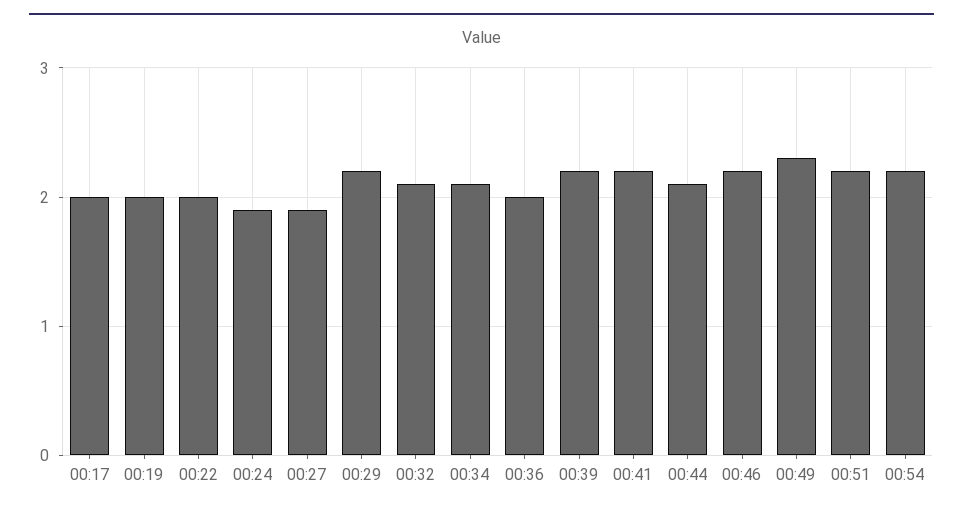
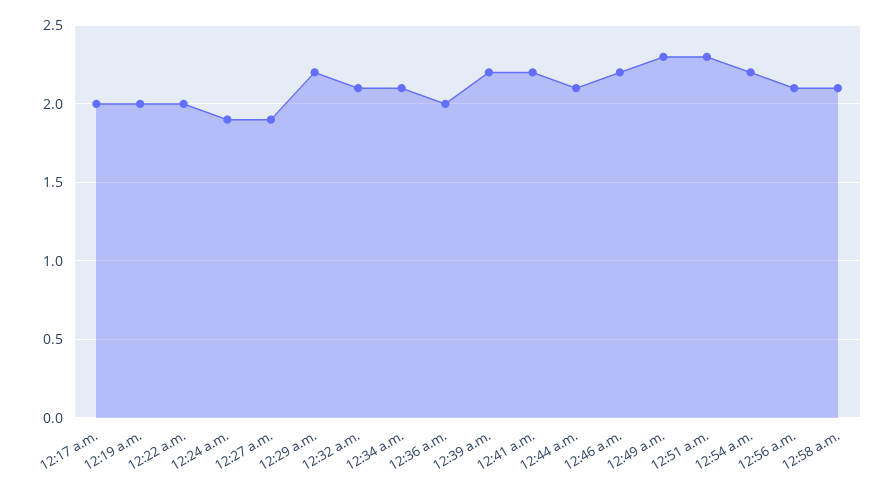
00:51: 2.2 -> 2.3
12:56 a.m.: none -> 2.1
12:58 a.m.: none -> 2.1

